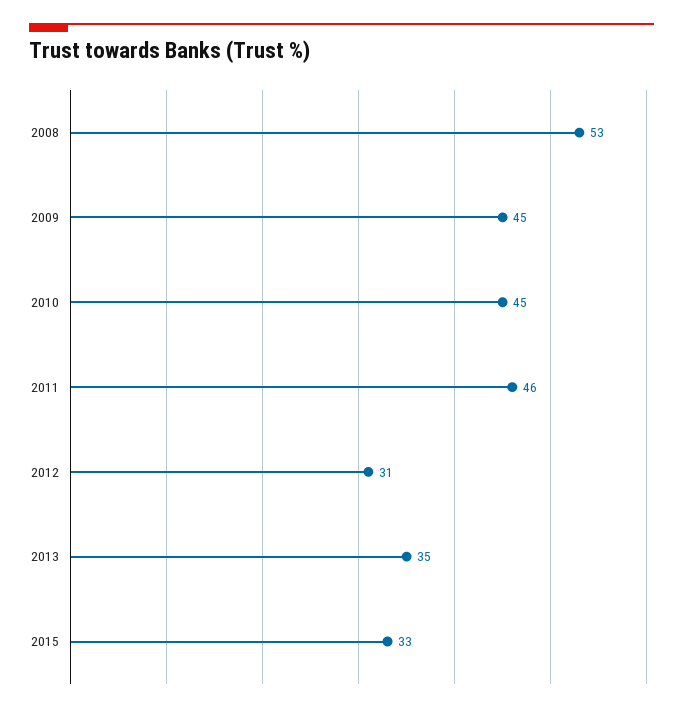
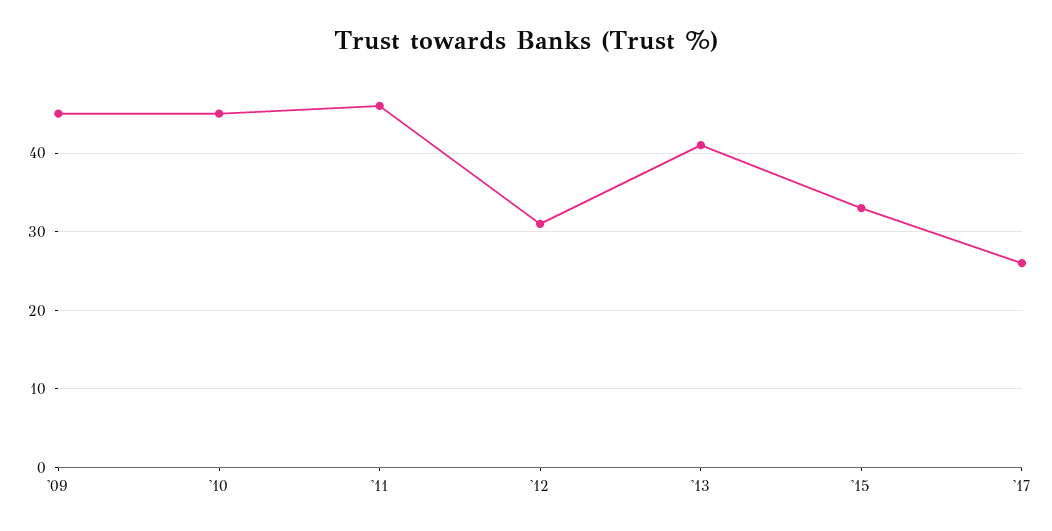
2008: 53 -> none
2013: 35 -> 41
'17: none -> 26

